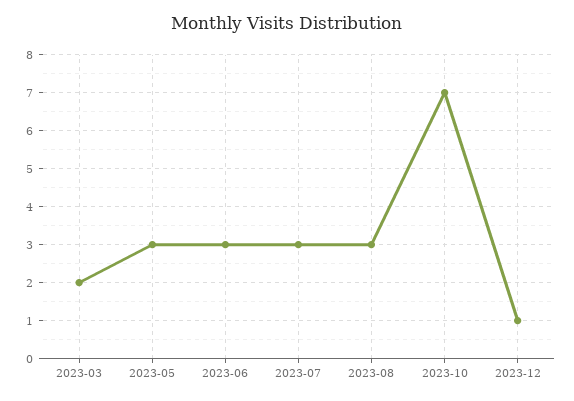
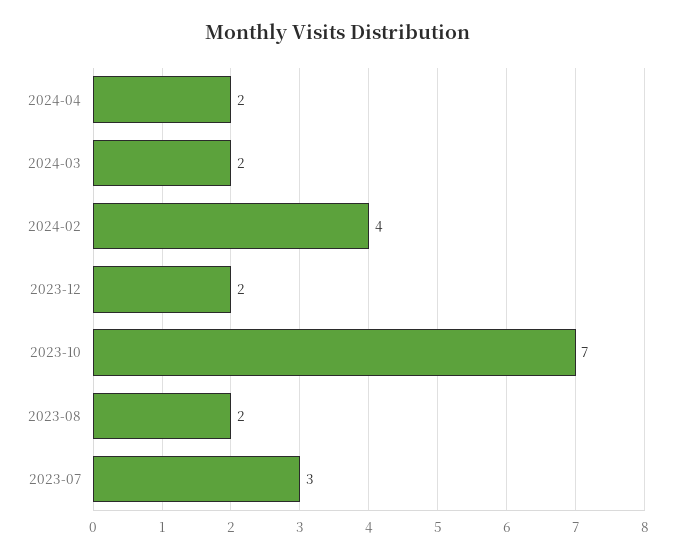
2023-03: 2 -> none
2023-05: 3 -> none
2023-06: 3 -> none
2023-08: 3 -> 2
2023-12: 1 -> 2
2024-04: none -> 2
2024-03: none -> 2
2024-02: none -> 4

